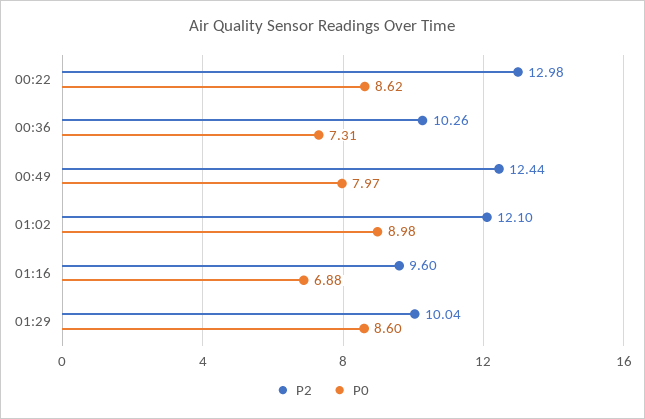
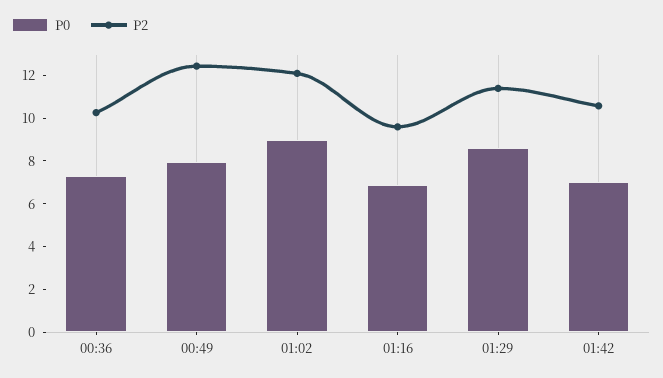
P2, 00:22: 12.98 -> none
P0, 00:22: 8.62 -> none
P2, 01:29: 10.04 -> 11.5
P0, 01:42: none -> 7
P2, 01:42: none -> 10.5

